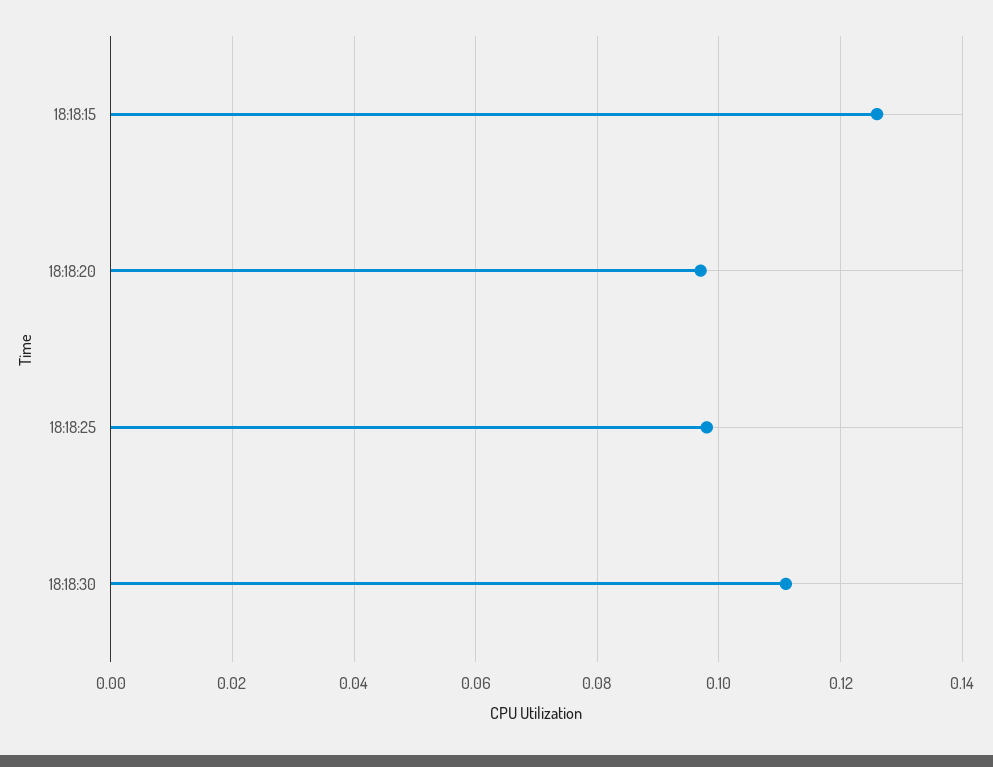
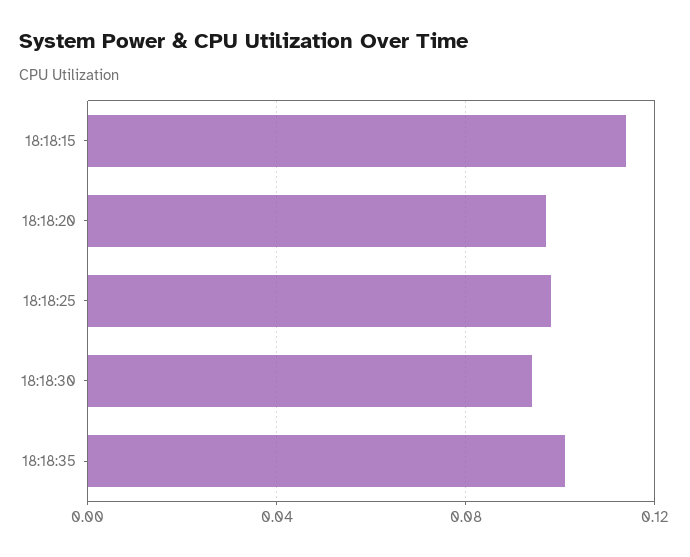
18:18:15: 0.125 -> 0.115
18:18:30: 0.11 -> 0.095
18:18:35: none -> 0.1

